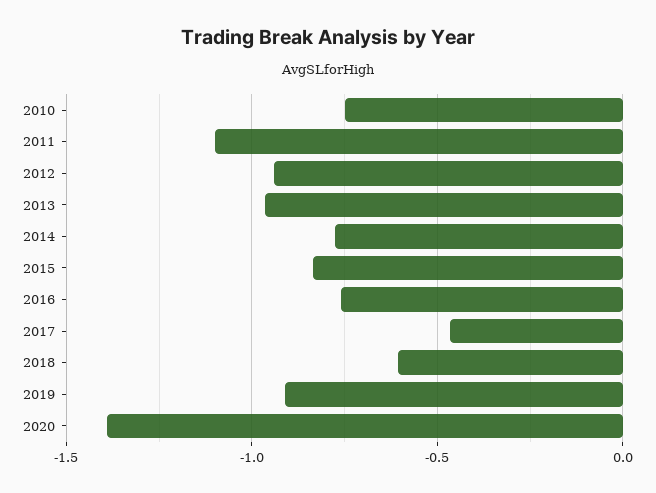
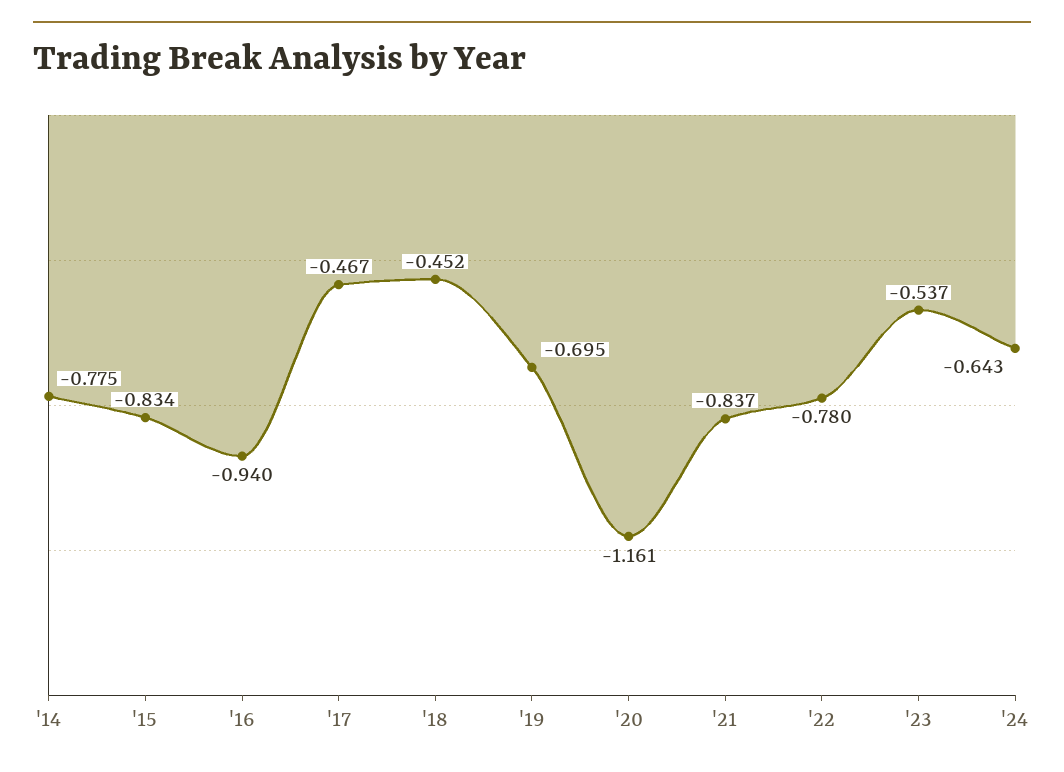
2010: -0.75 -> none
2011: -1.1 -> none
2012: -0.95 -> none
2013: -0.95 -> none
2016: -0.75 -> -0.94
2018: -0.6 -> -0.452
2019: -0.9 -> -0.695
2020: -1.4 -> -1.161
'21: none -> -0.837
'22: none -> -0.78
'23: none -> -0.537
'24: none -> -0.643

